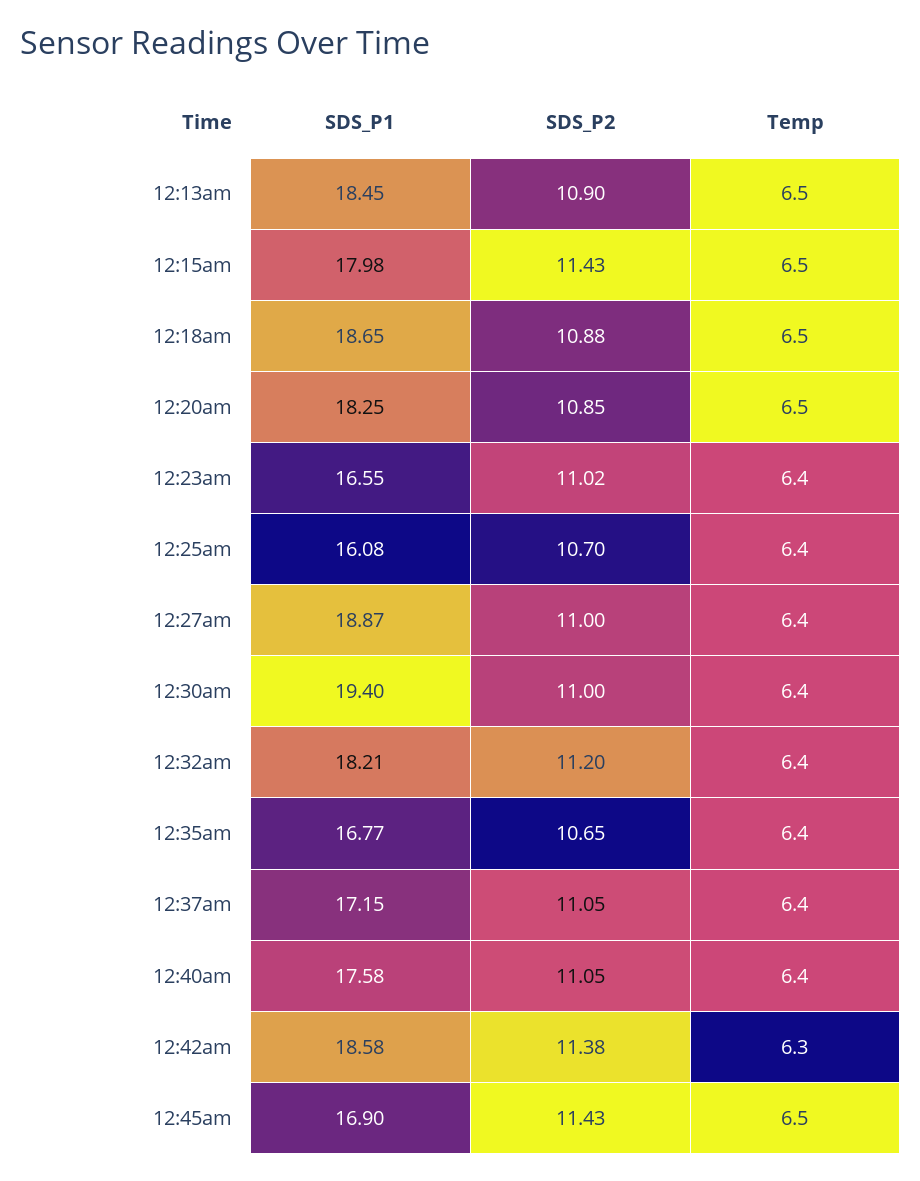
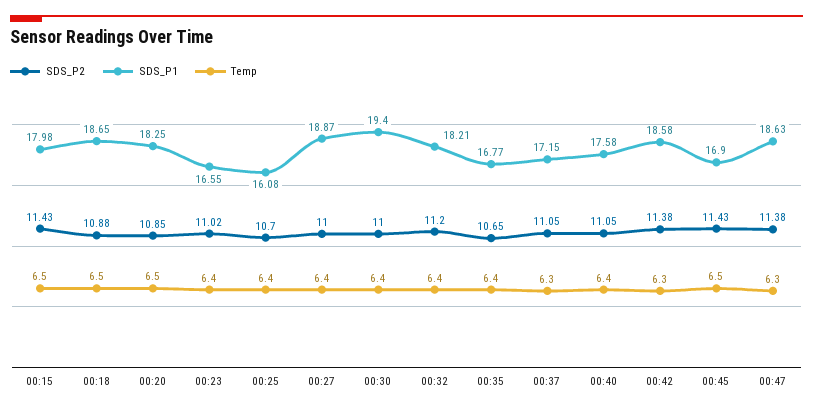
SDS_P1, 12:13am: 18.45 -> none
SDS_P2, 12:13am: 10.9 -> none
Temp, 12:13am: 6.5 -> none
Temp, 12:37am: 6.4 -> 6.3
SDS_P2, 00:47: none -> 11.38
SDS_P1, 00:47: none -> 18.63
Temp, 00:47: none -> 6.3

